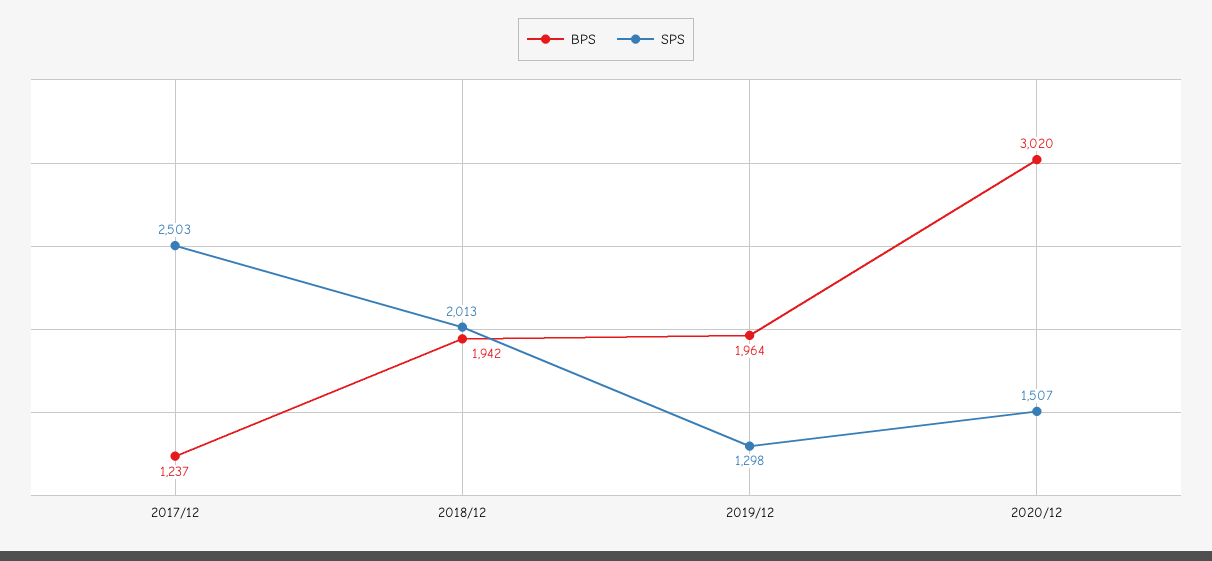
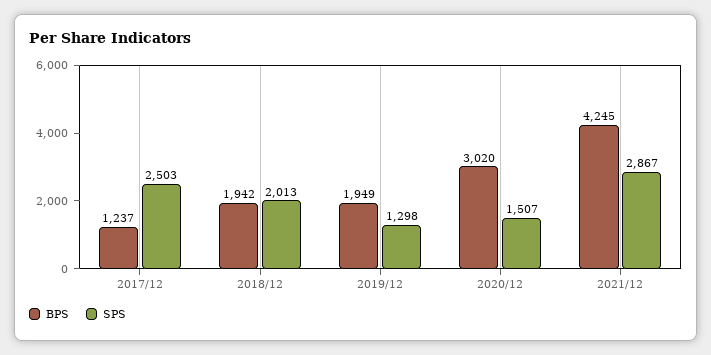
BPS, 2019/12: 1964 -> 1949
BPS, 2021/12: none -> 4245
SPS, 2021/12: none -> 2867

